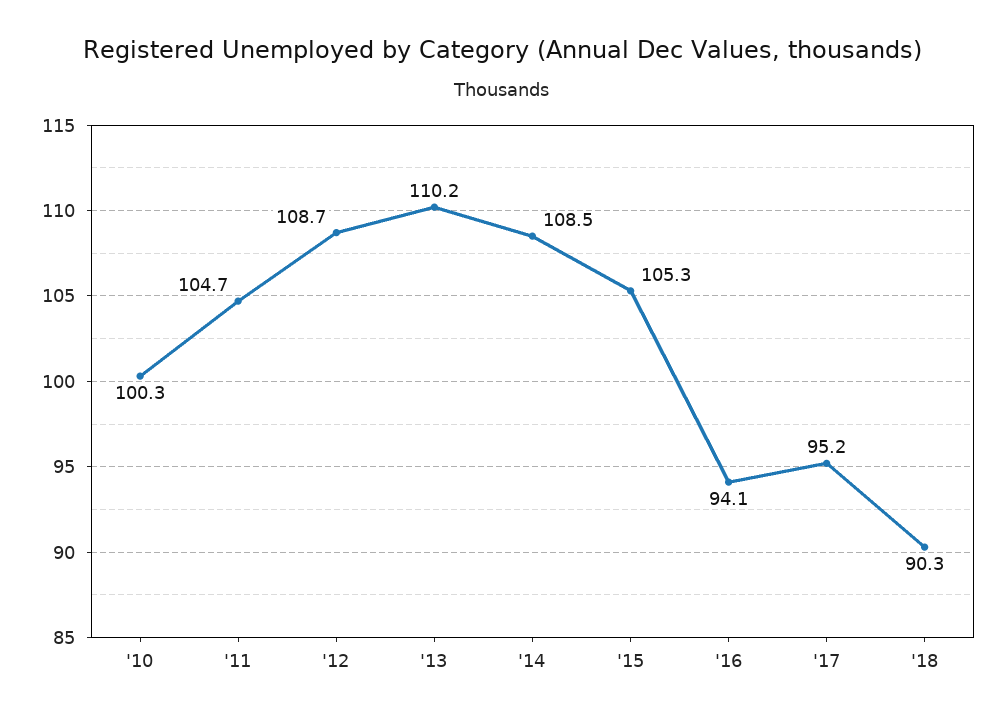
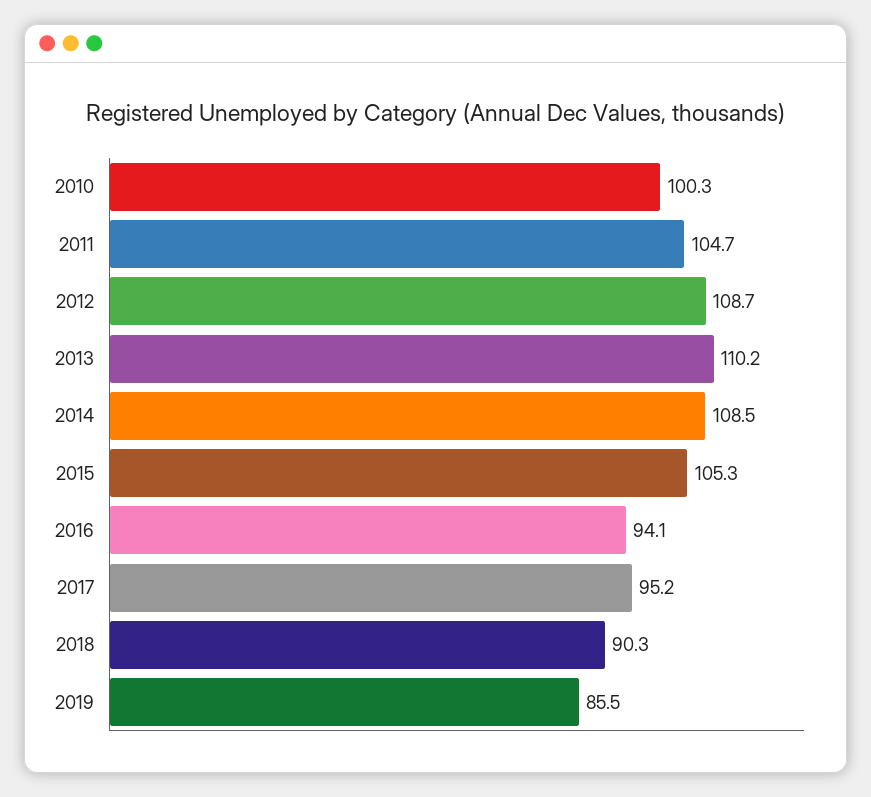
2019: none -> 85.5

